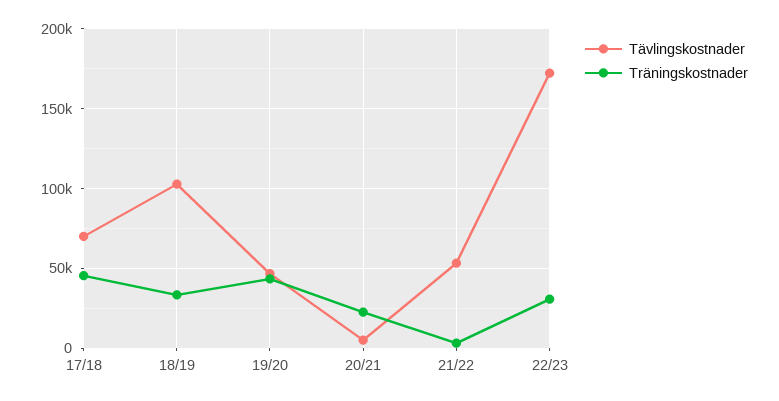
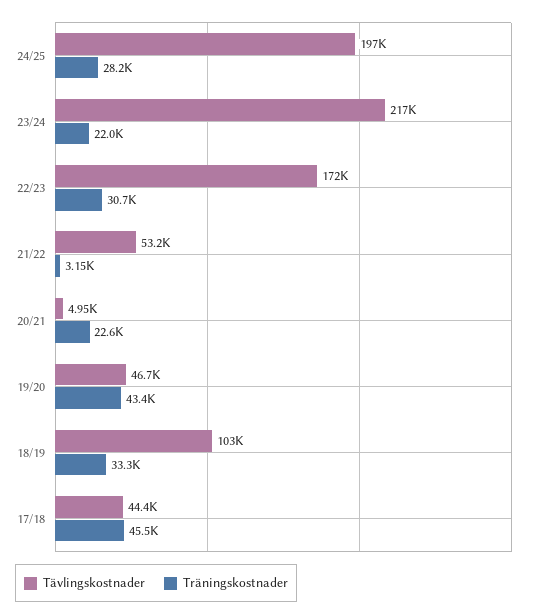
Tävlingskostnader, 17/18: 70000 -> 44400
Tävlingskostnader, 24/25: none -> 197000
Träningskostnader, 24/25: none -> 28200
Tävlingskostnader, 23/24: none -> 217000
Träningskostnader, 23/24: none -> 22000

